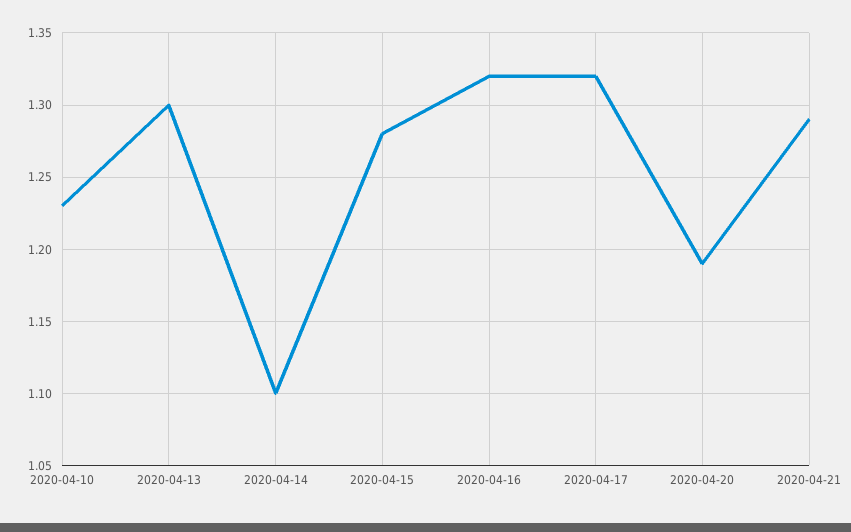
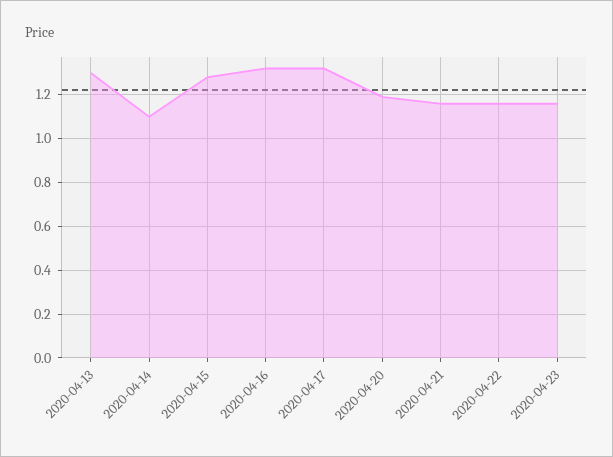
2020-04-10: 1.23 -> none
2020-04-21: 1.29 -> 1.15
2020-04-22: none -> 1.15
2020-04-23: none -> 1.15

